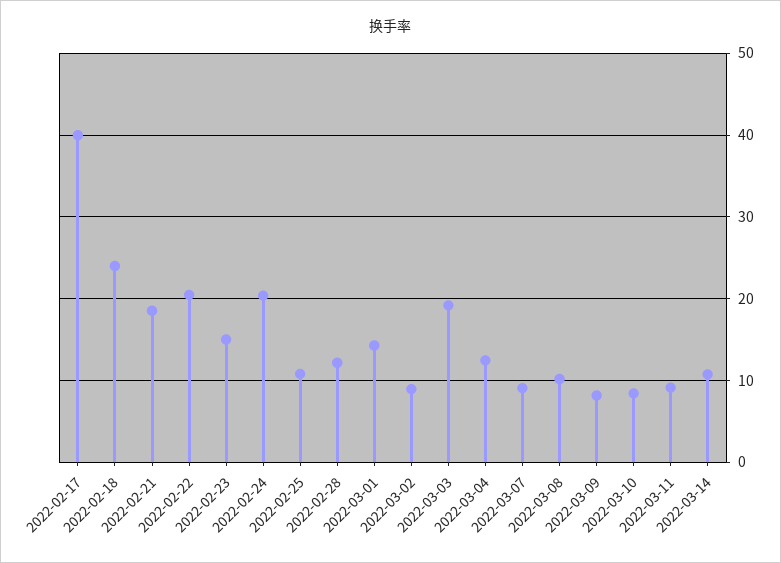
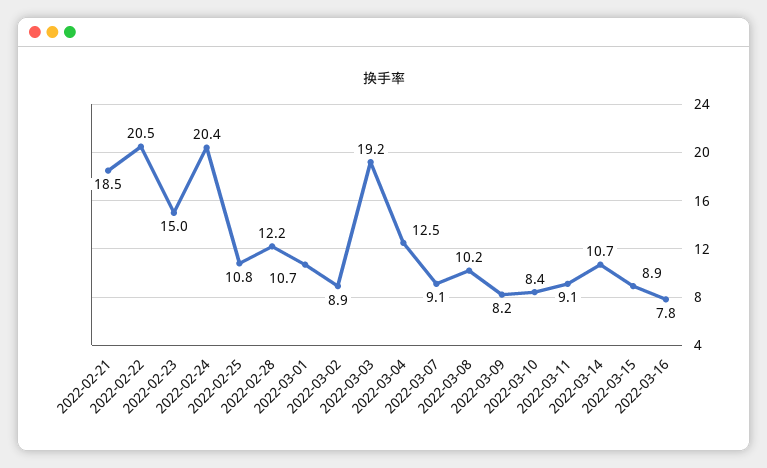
2022-02-17: 40 -> none
2022-02-18: 24 -> none
2022-03-01: 14 -> 10.7
2022-03-15: none -> 8.9
2022-03-16: none -> 7.8

